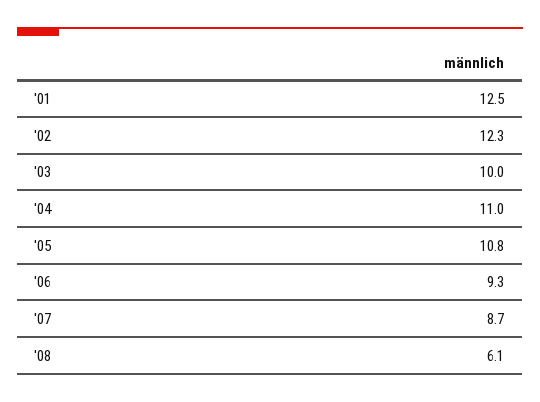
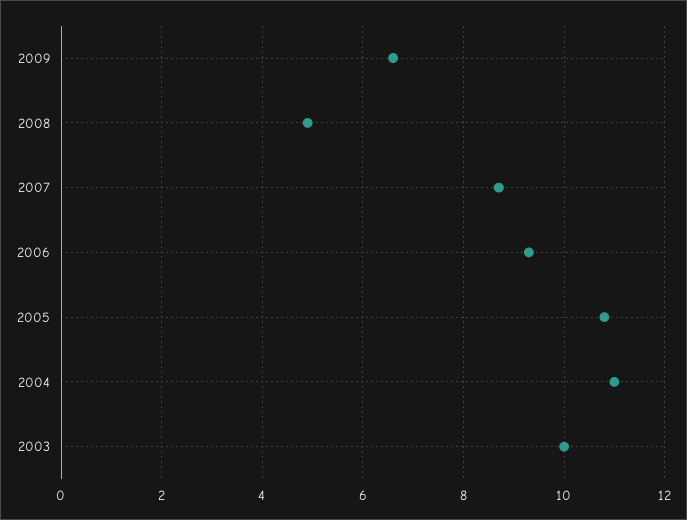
'01: 12.5 -> none
'02: 12.3 -> none
'08: 6.1 -> 5
2009: none -> 6.5

